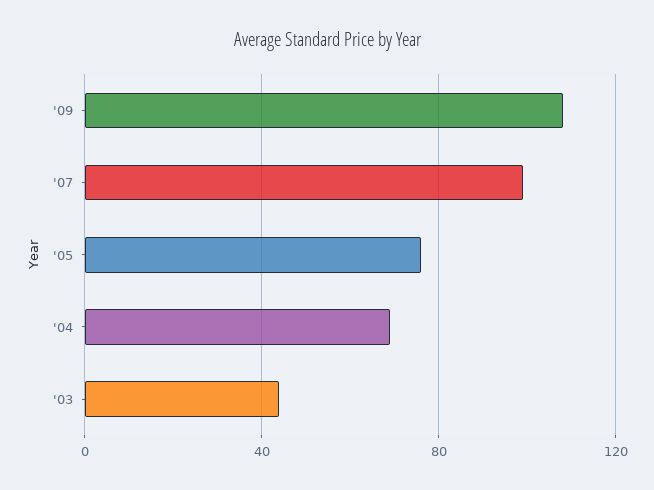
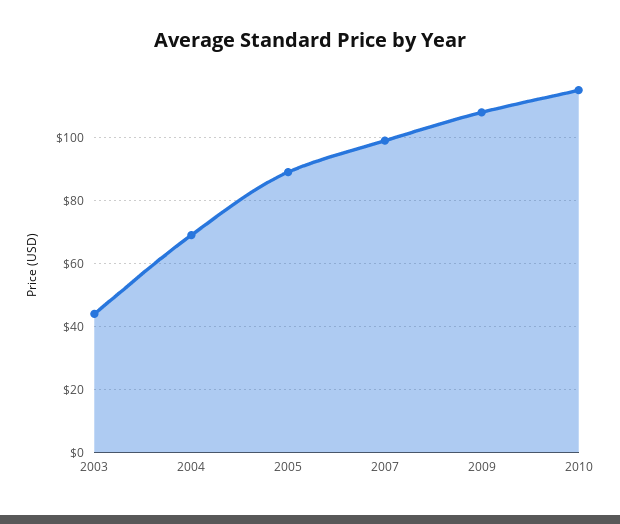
'05: 75 -> 90
2010: none -> 115

